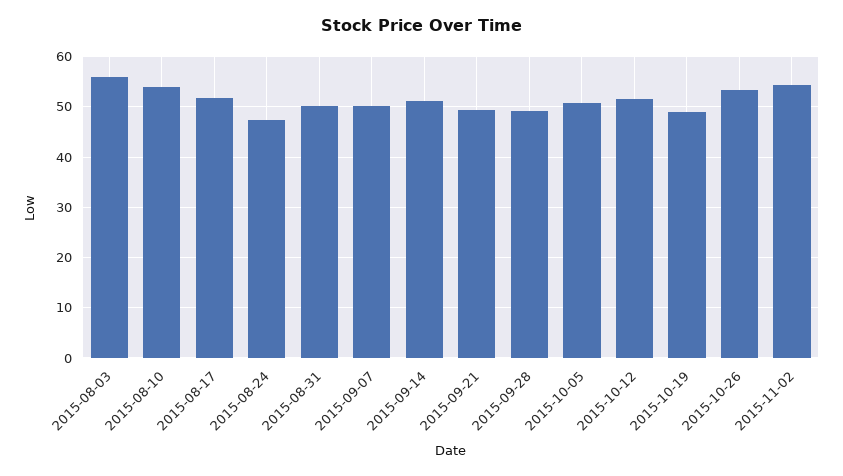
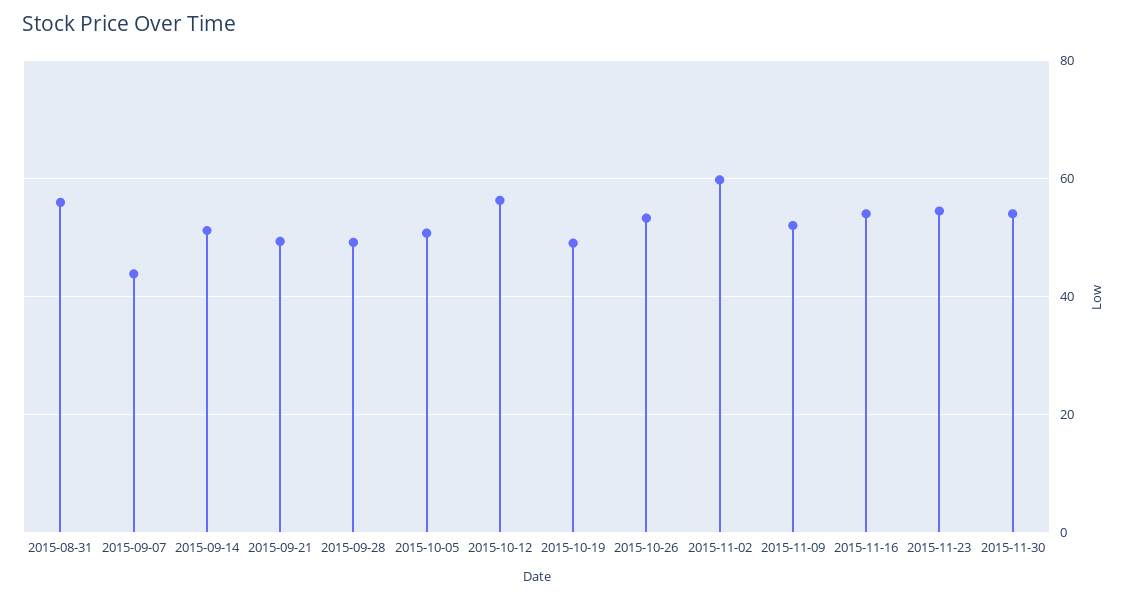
2015-08-03: 56 -> none
2015-08-10: 54 -> none
2015-08-17: 52 -> none
2015-08-24: 48 -> none
2015-08-31: 50 -> 56
2015-09-07: 50 -> 44
2015-10-12: 52 -> 56
2015-11-02: 54 -> 60
2015-11-09: none -> 52
2015-11-16: none -> 54
2015-11-23: none -> 54
2015-11-30: none -> 54

